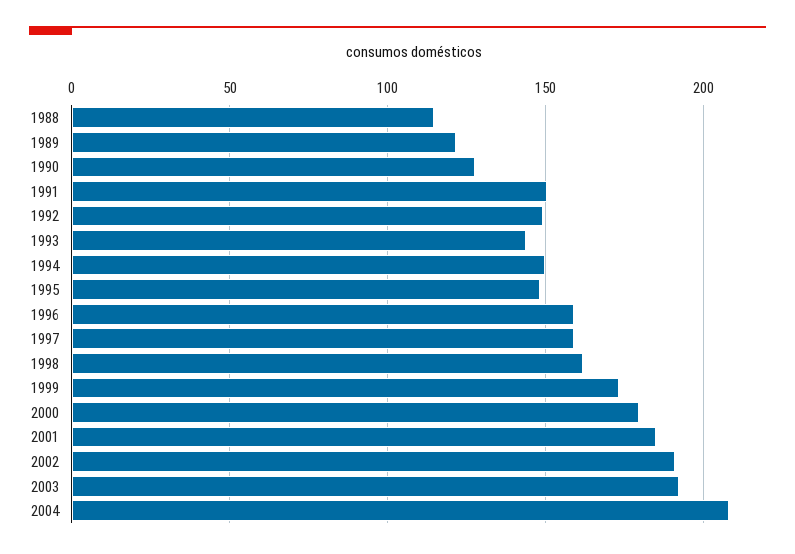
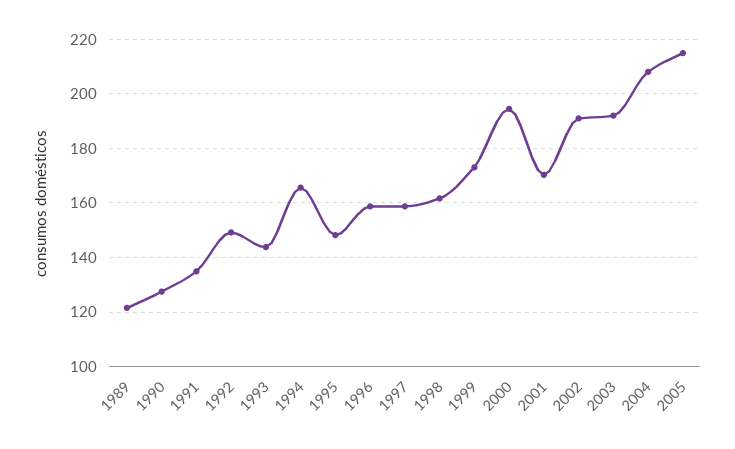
1988: 115 -> none
1991: 150 -> 135
1994: 150 -> 165
2000: 180 -> 195
2001: 185 -> 170
2005: none -> 215

